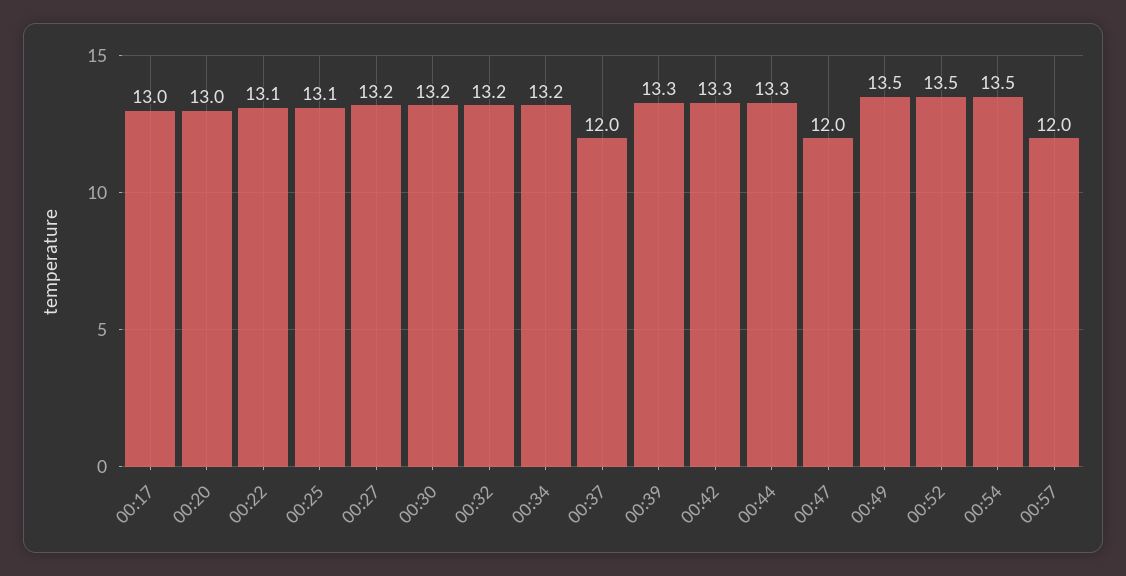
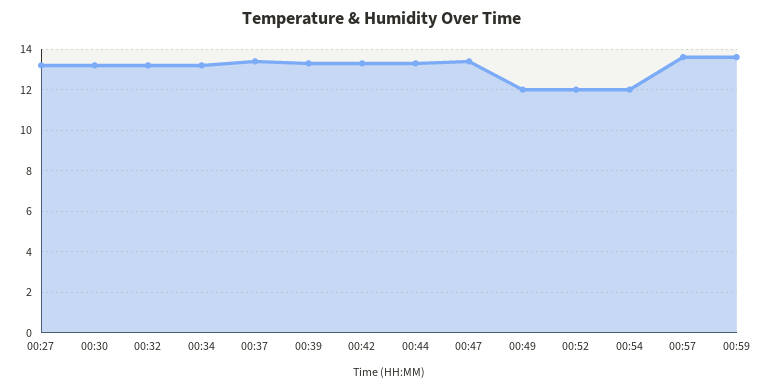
00:17: 13 -> none
00:20: 13 -> none
00:22: 13.1 -> none
00:25: 13.1 -> none
00:37: 12 -> 13.5
00:47: 12 -> 13.5
00:49: 13.5 -> 12
00:52: 13.5 -> 12
00:54: 13.5 -> 12
00:57: 12 -> 13.5
00:59: none -> 13.5

